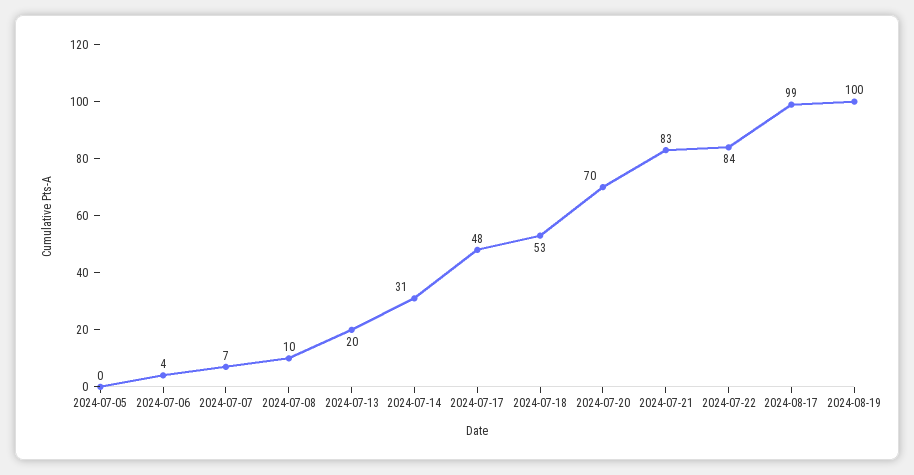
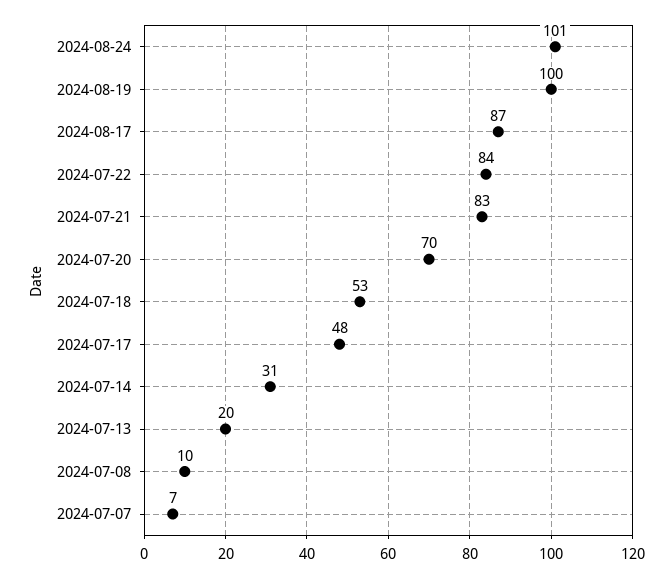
2024-07-05: 0 -> none
2024-07-06: 4 -> none
2024-08-17: 99 -> 87
2024-08-24: none -> 101

